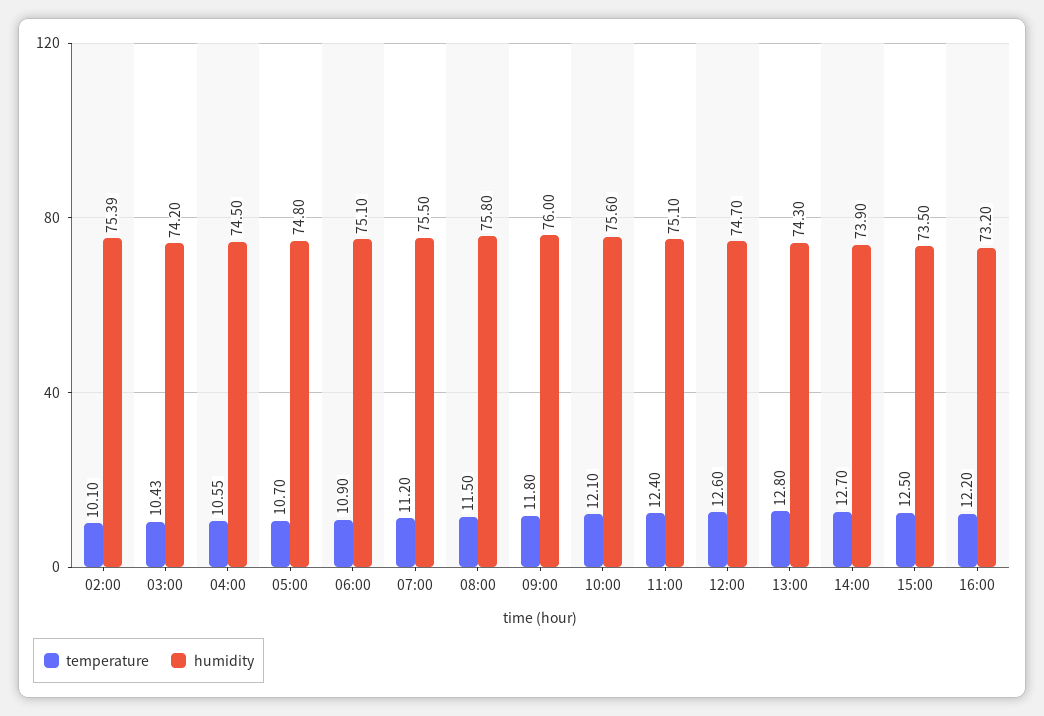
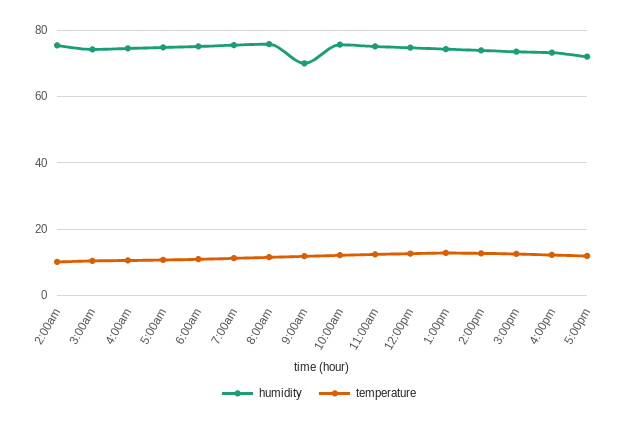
humidity, 09:00: 76 -> 70
humidity, 5:00pm: none -> 72
temperature, 5:00pm: none -> 12

